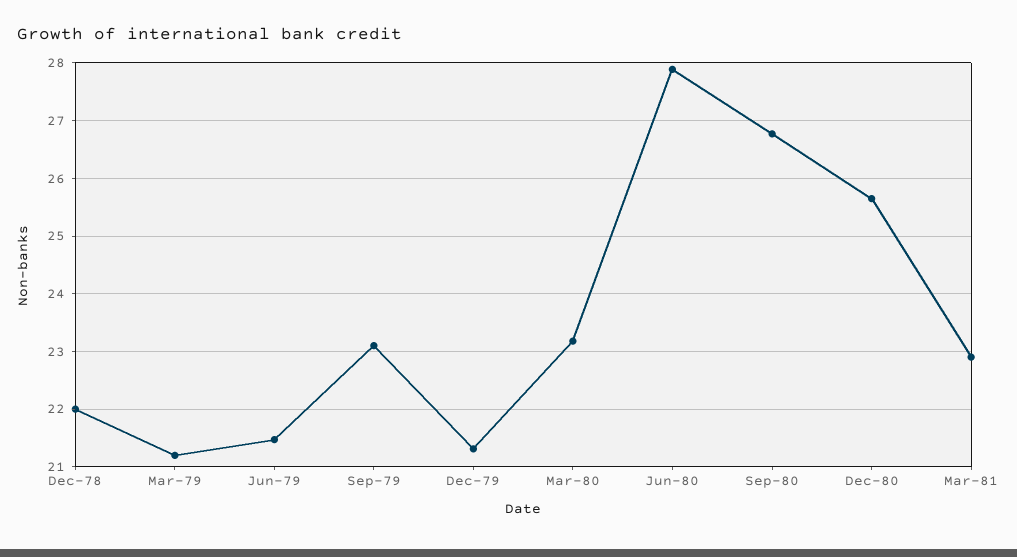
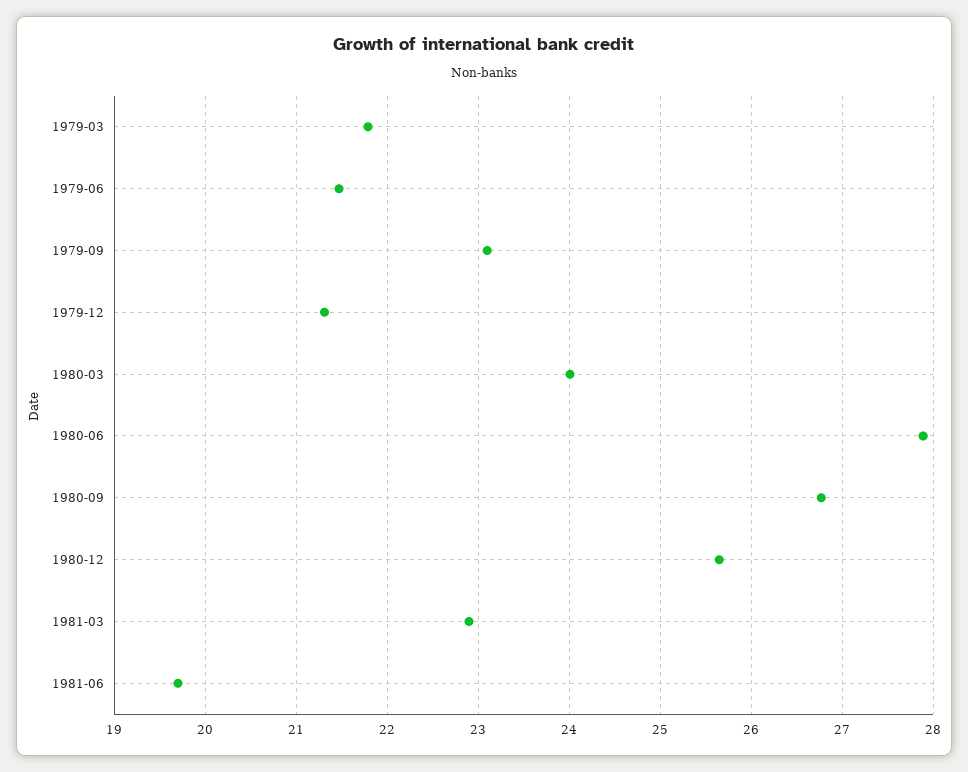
Dec-78: 22 -> none
Mar-79: 21.2 -> 21.8
Mar-80: 23.2 -> 24
1981-06: none -> 19.7

